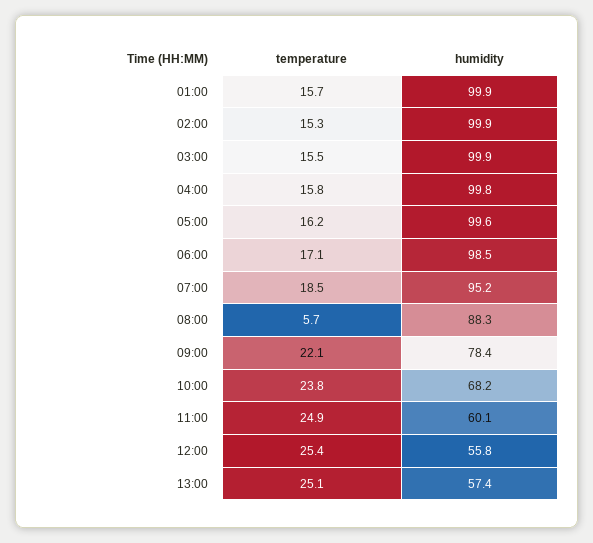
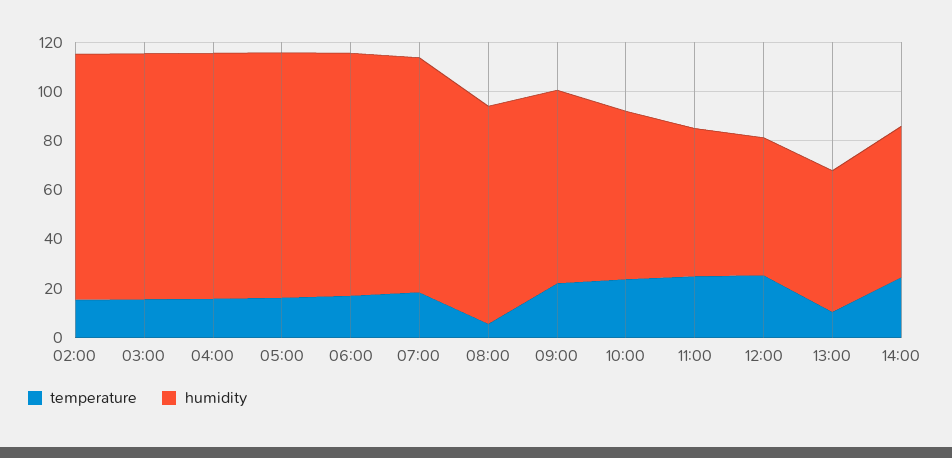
temperature, 01:00: 15.7 -> none
humidity, 01:00: 99.9 -> none
temperature, 13:00: 25.1 -> 10
temperature, 14:00: none -> 25
humidity, 14:00: none -> 60

